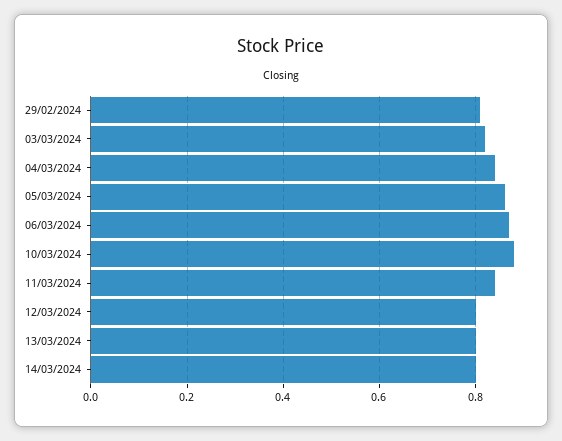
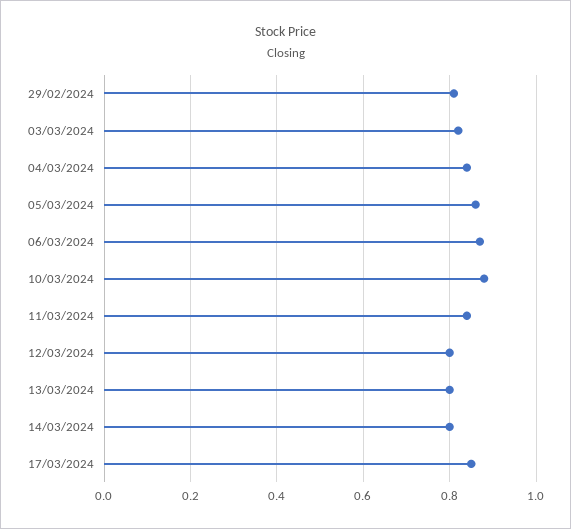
17/03/2024: none -> 0.85

